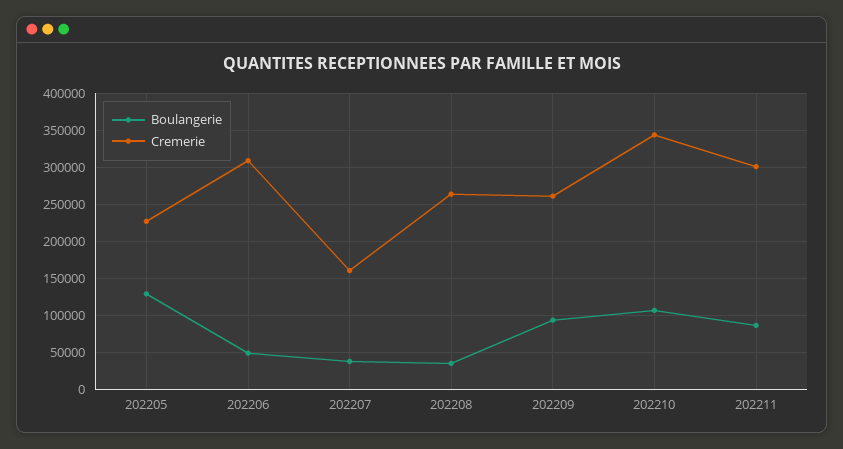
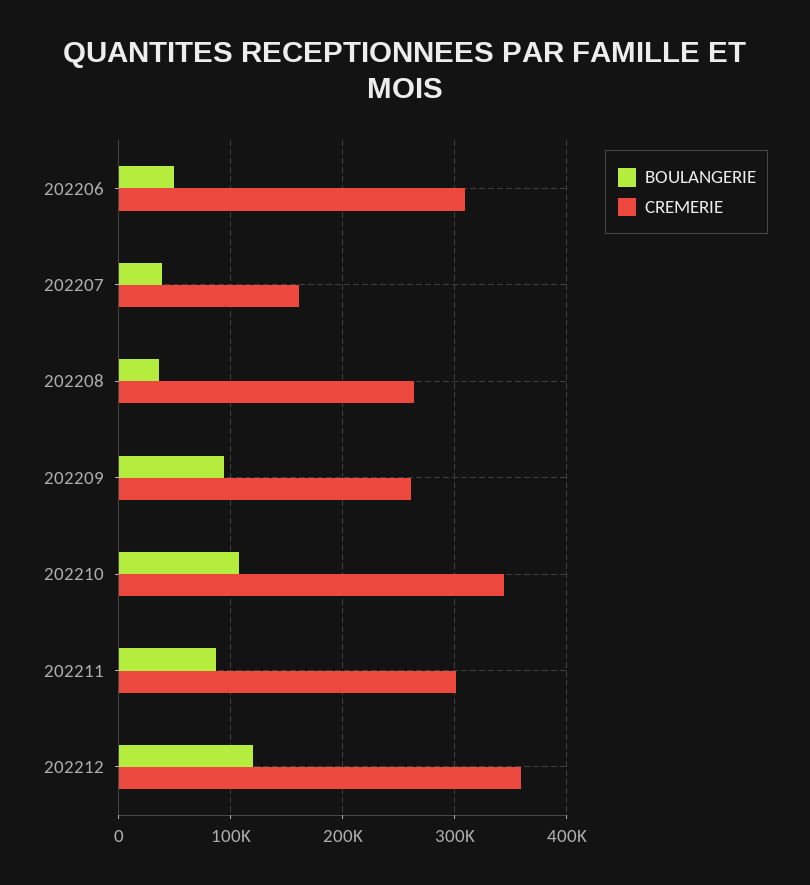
Boulangerie, 202205: 130000 -> none
Cremerie, 202205: 230000 -> none
Boulangerie, 202212: none -> 120000
Cremerie, 202212: none -> 360000

